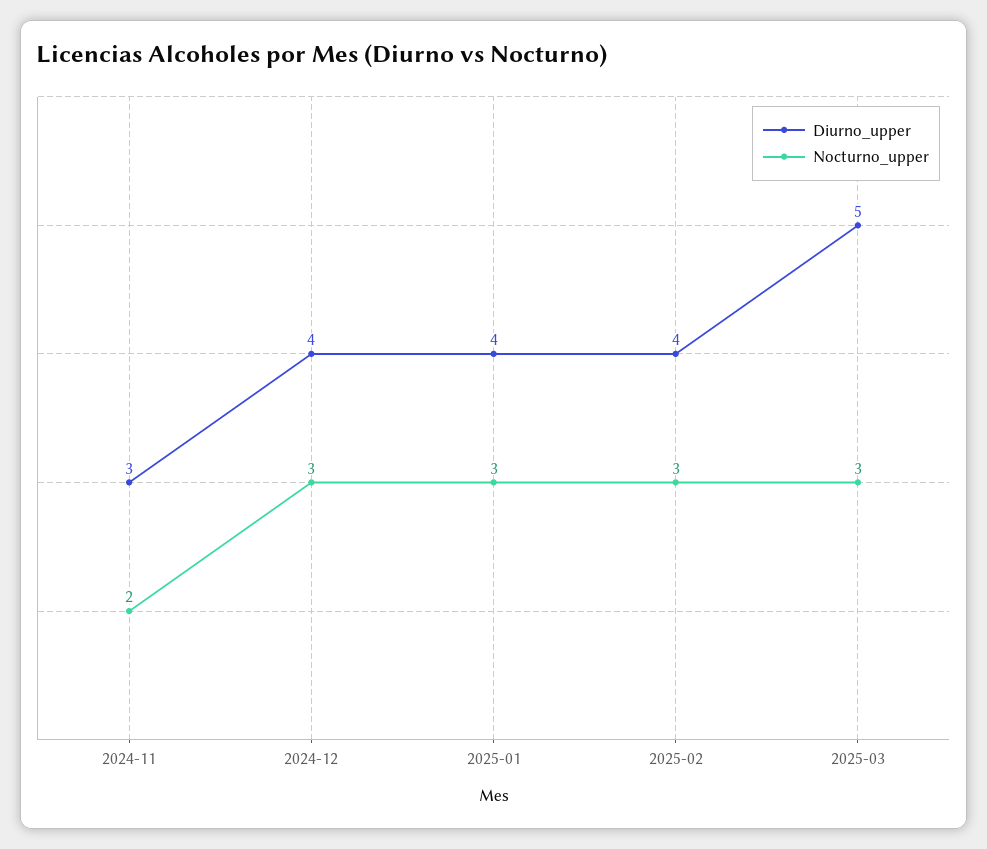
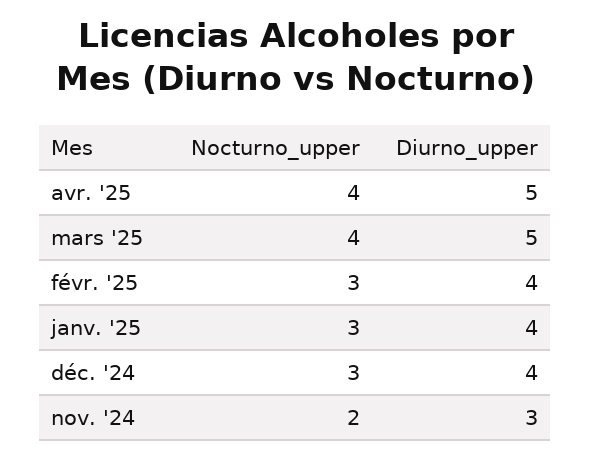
Nocturno_upper, 2025-03: 3 -> 4
Nocturno_upper, avr. '25: none -> 4
Diurno_upper, avr. '25: none -> 5

